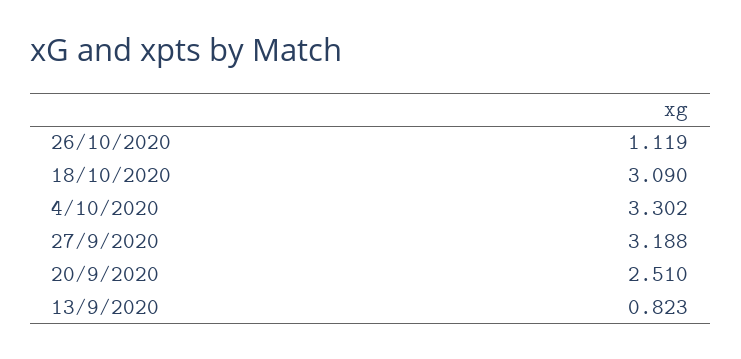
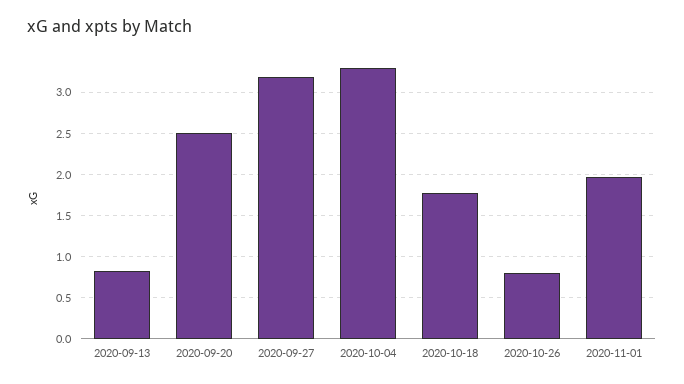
26/10/2020: 1.119 -> 0.8
18/10/2020: 3.09 -> 1.8
2020-11-01: none -> 2

